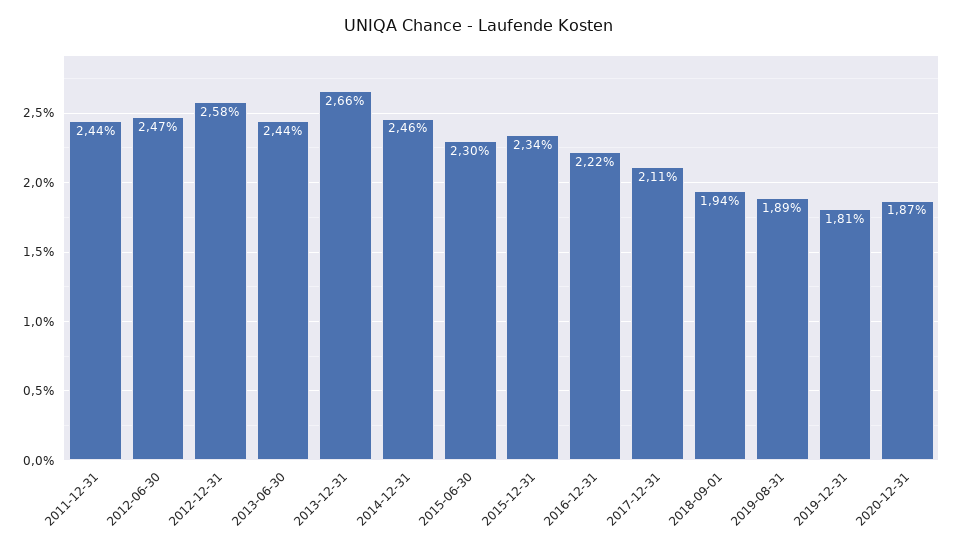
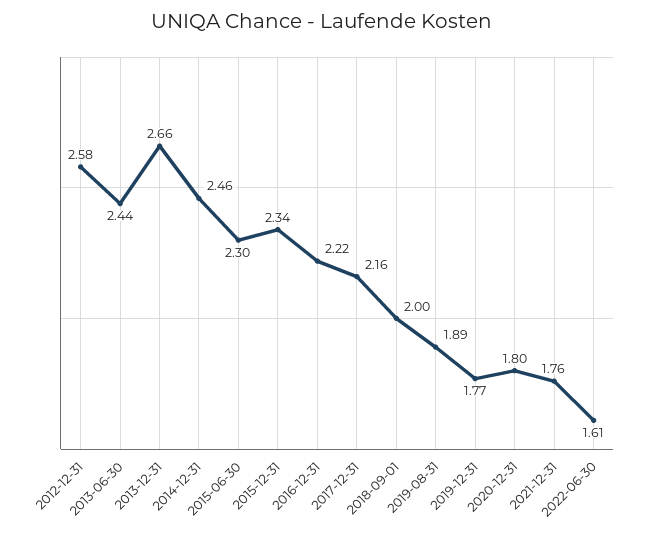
2011-12-31: 2.44 -> none
2012-06-30: 2.47 -> none
2017-12-31: 2.11 -> 2.16
2018-09-01: 1.94 -> 2
2019-12-31: 1.81 -> 1.77
2020-12-31: 1.87 -> 1.8
2021-12-31: none -> 1.76
2022-06-30: none -> 1.61

